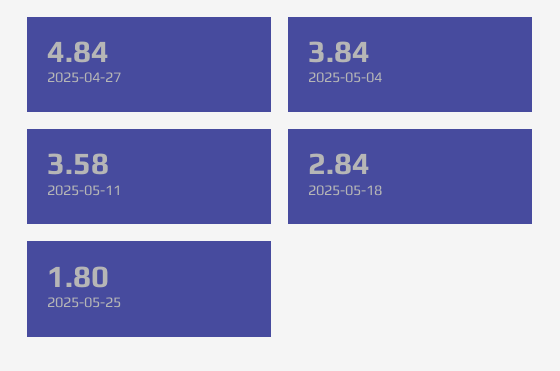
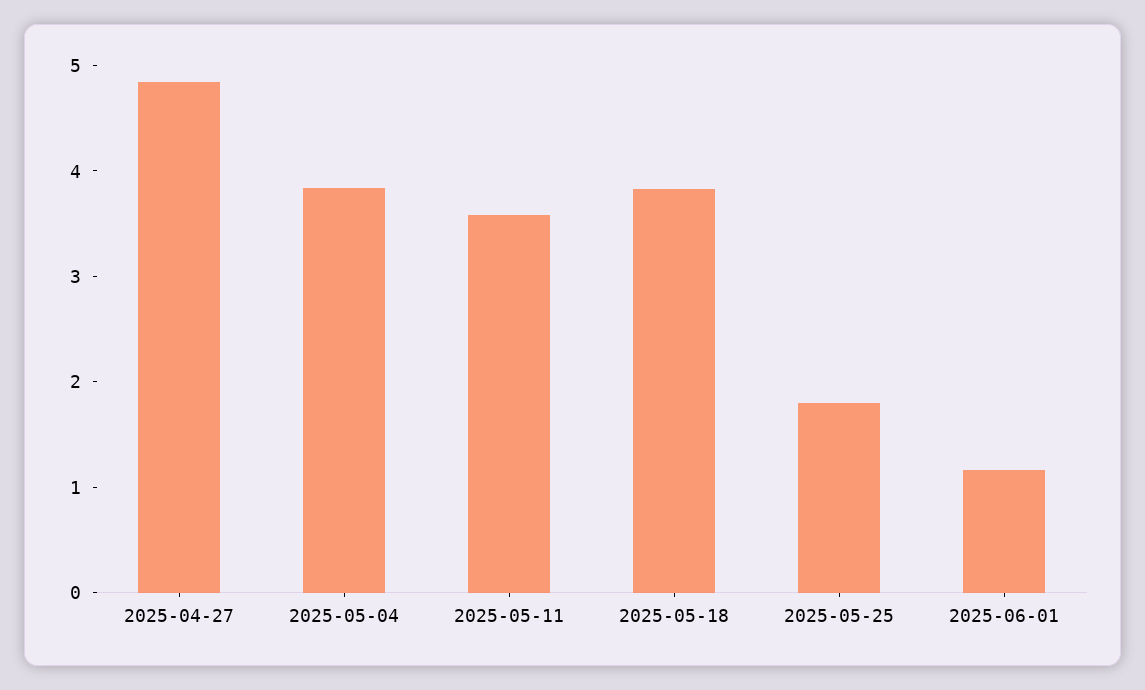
2025-05-18: 2.84 -> 3.8
2025-06-01: none -> 1.2

